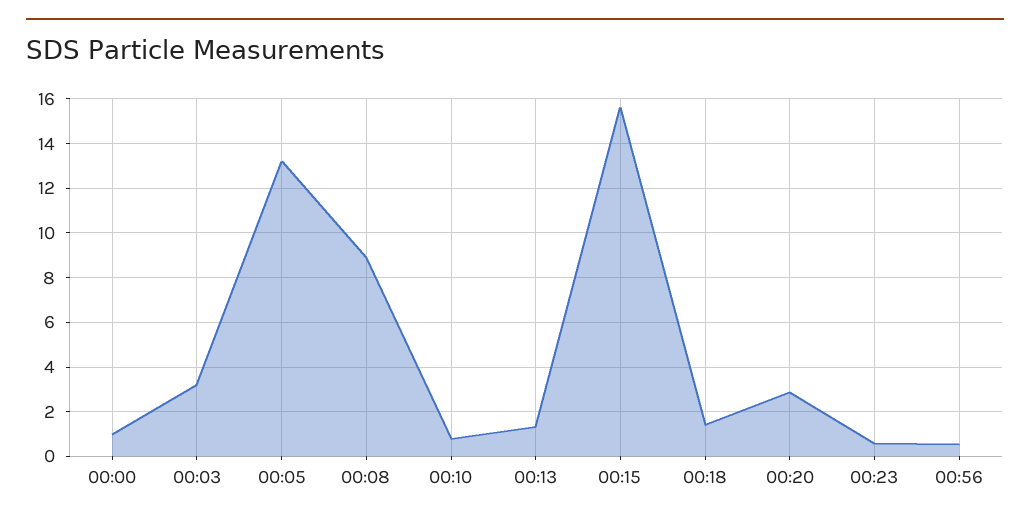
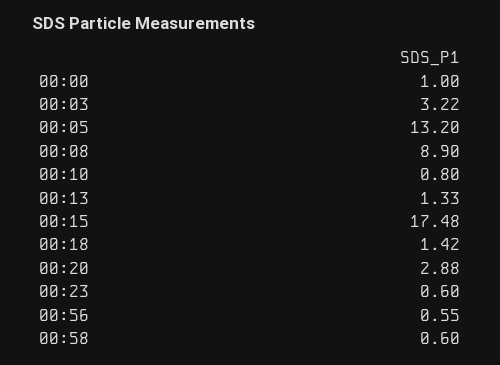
00:15: 15.5 -> 17.48
00:58: none -> 0.6

